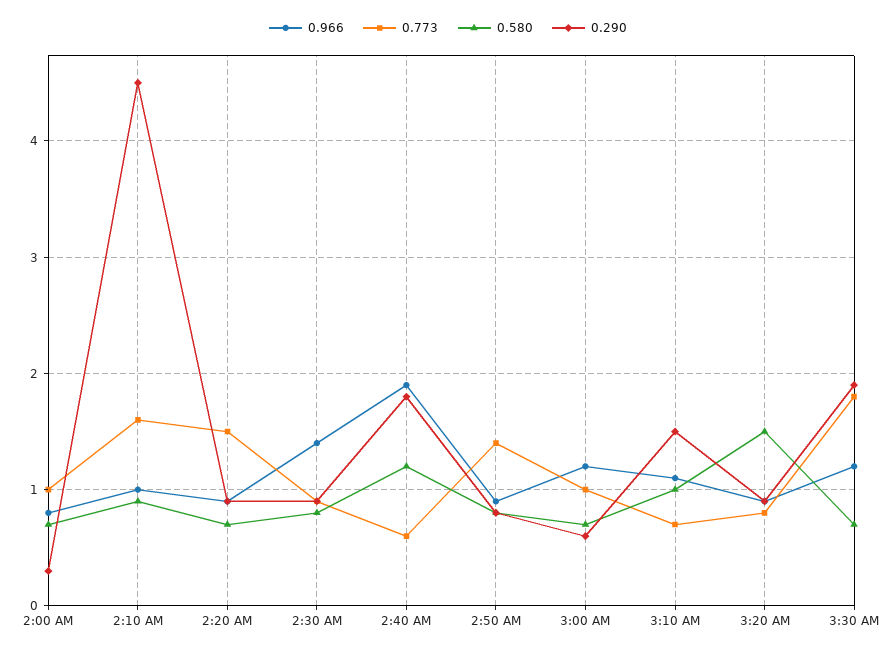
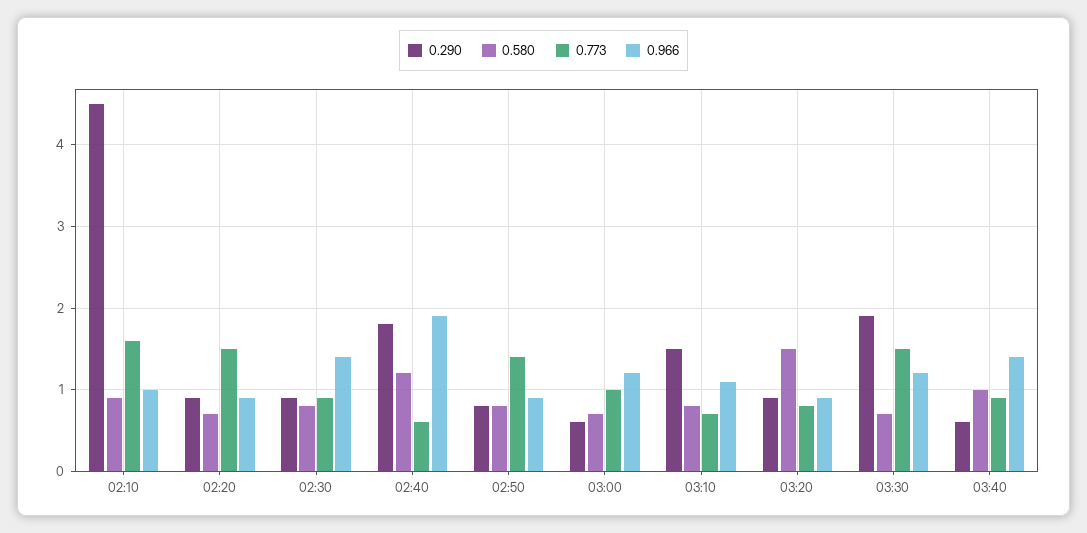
0.966, 2:00 AM: 0.8 -> none
0.773, 2:00 AM: 1 -> none
0.580, 2:00 AM: 0.7 -> none
0.290, 2:00 AM: 0.3 -> none
0.580, 3:10 AM: 1 -> 0.8
0.773, 3:30 AM: 1.8 -> 1.5
0.290, 03:40: none -> 0.6
0.580, 03:40: none -> 1
0.773, 03:40: none -> 0.9
0.966, 03:40: none -> 1.4

